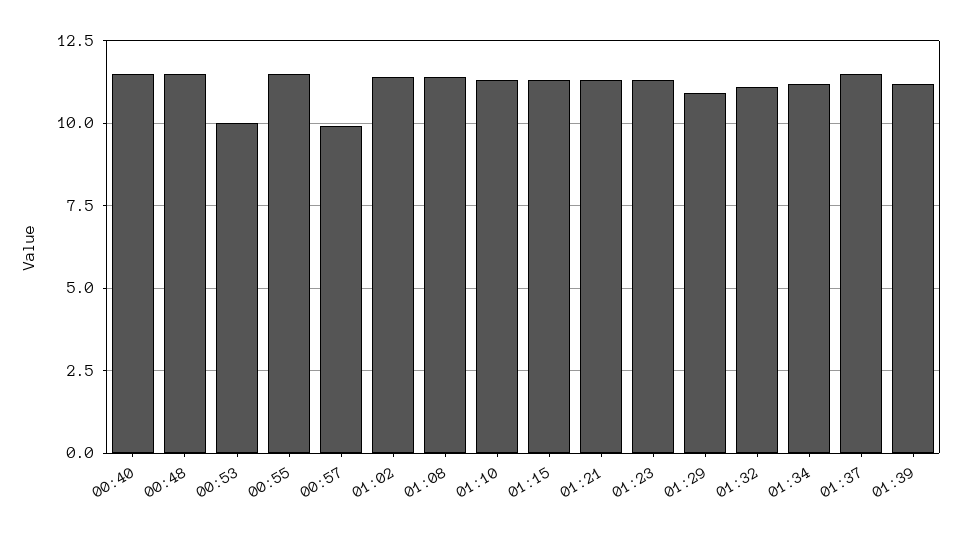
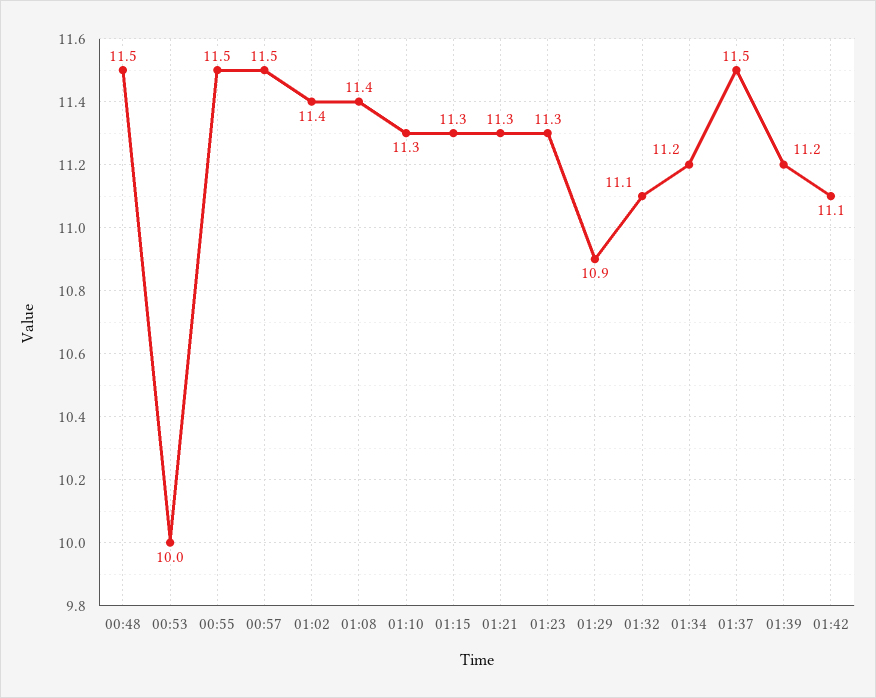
00:40: 11.5 -> none
00:57: 10 -> 11.5
01:42: none -> 11.1

